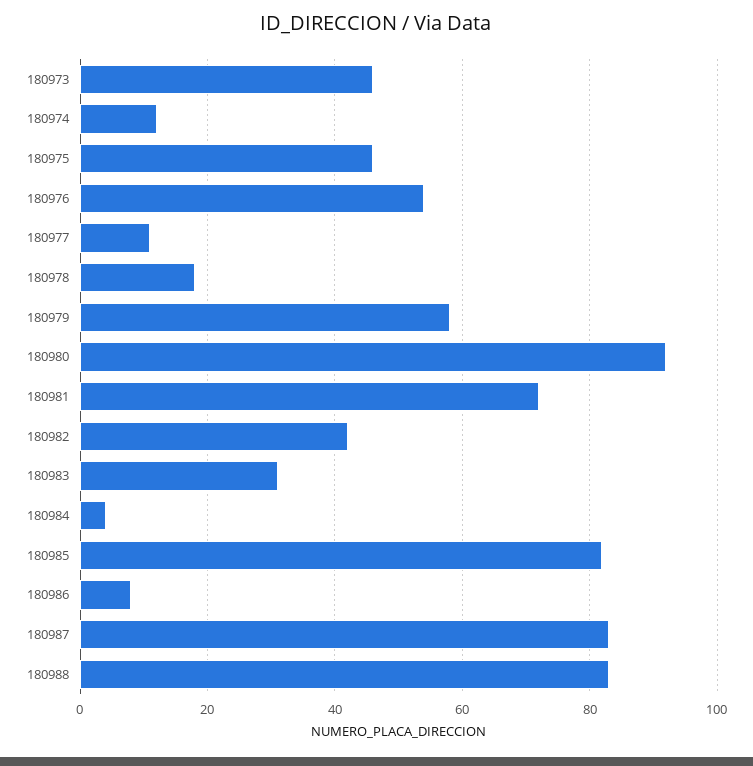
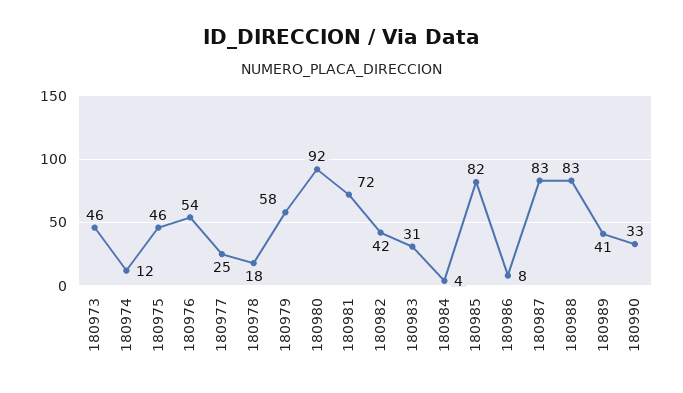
180977: 10 -> 25
180989: none -> 41
180990: none -> 33

